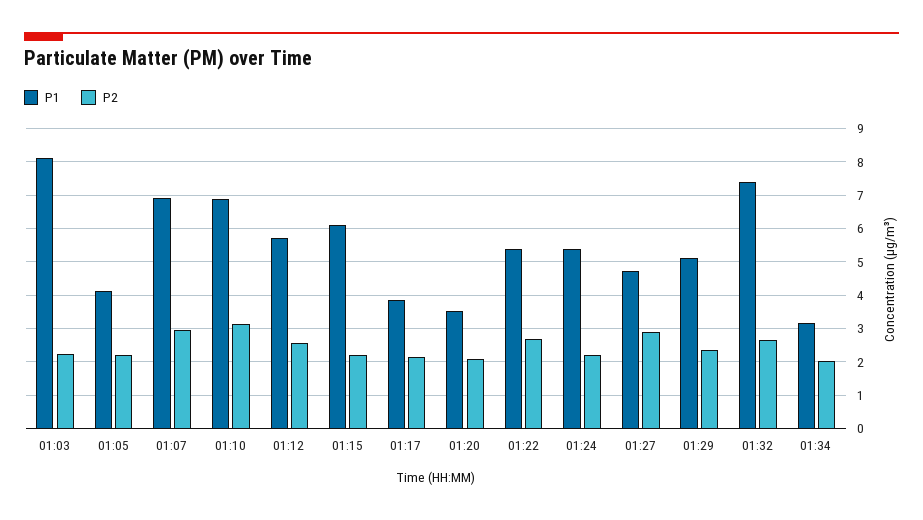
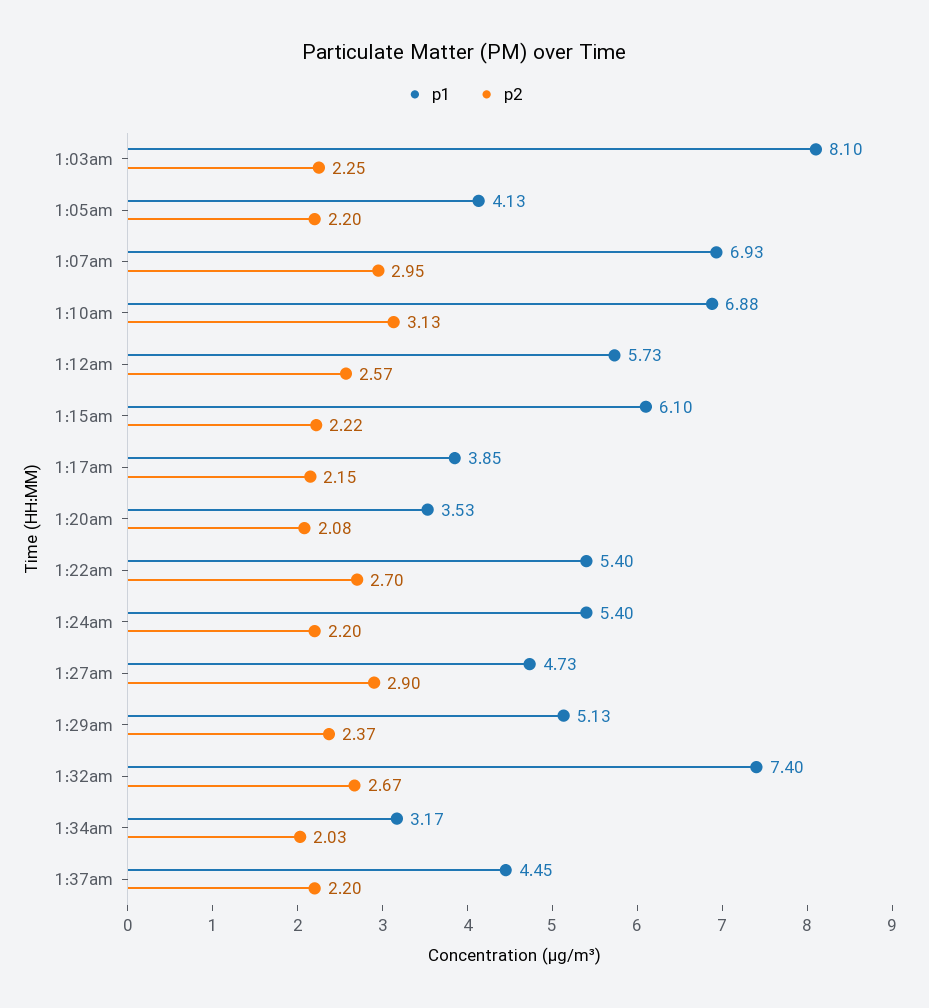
P1, 1:37am: none -> 4.45
P2, 1:37am: none -> 2.2

